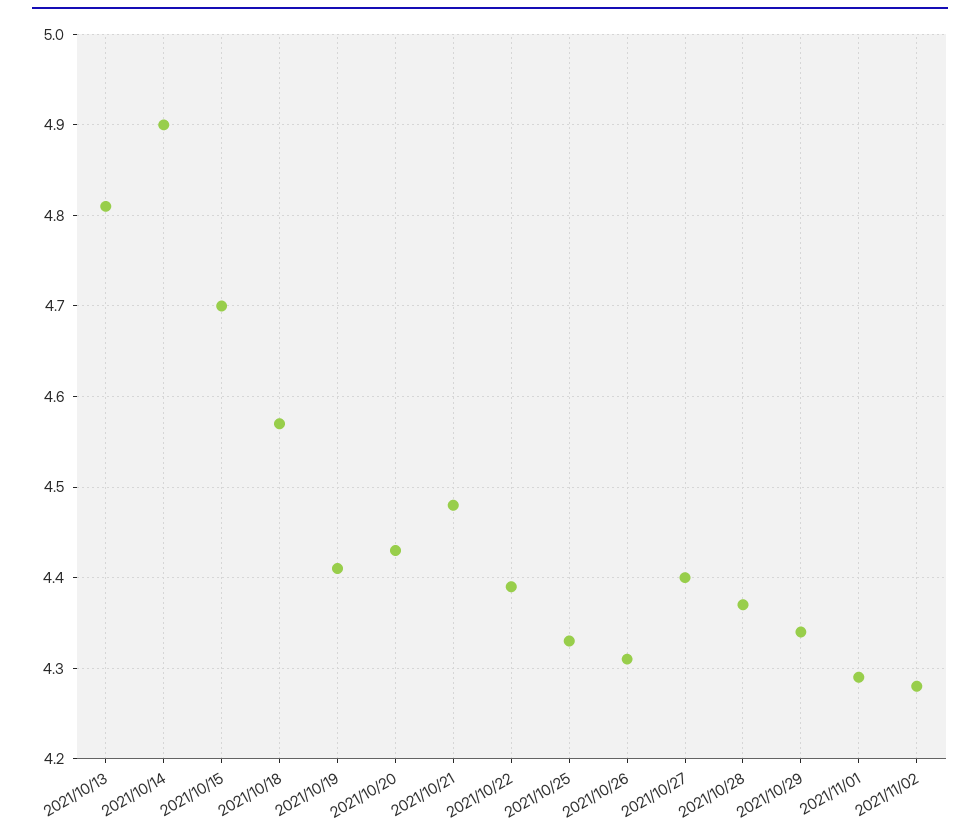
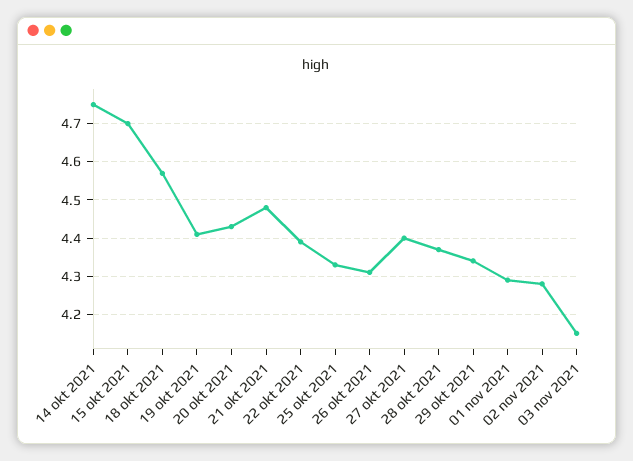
2021/10/13: 4.81 -> none
2021/10/14: 4.9 -> 4.75
03 nov 2021: none -> 4.15

